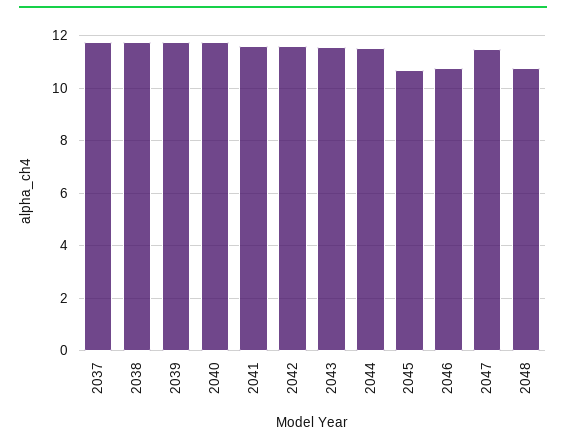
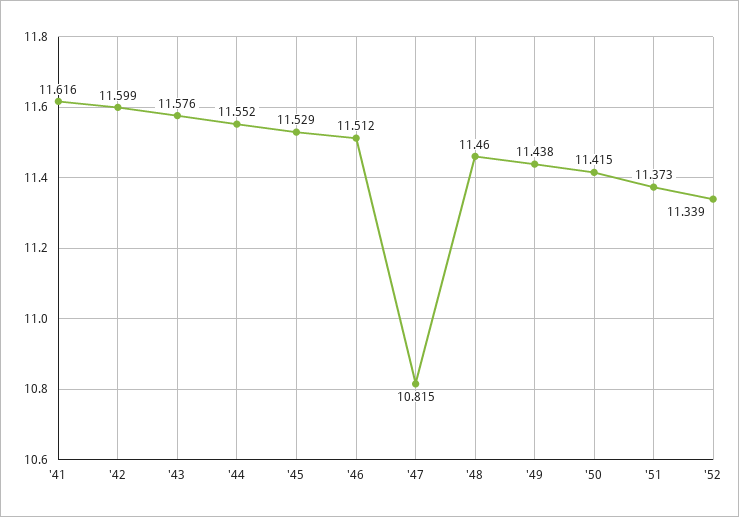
2037: 11.75 -> none
2038: 11.75 -> none
2039: 11.75 -> none
2040: 11.75 -> none
2045: 10.75 -> 11.529
2046: 10.75 -> 11.512
2047: 11.5 -> 10.815
2048: 10.75 -> 11.46
'49: none -> 11.438
'50: none -> 11.415
'51: none -> 11.373
'52: none -> 11.339

